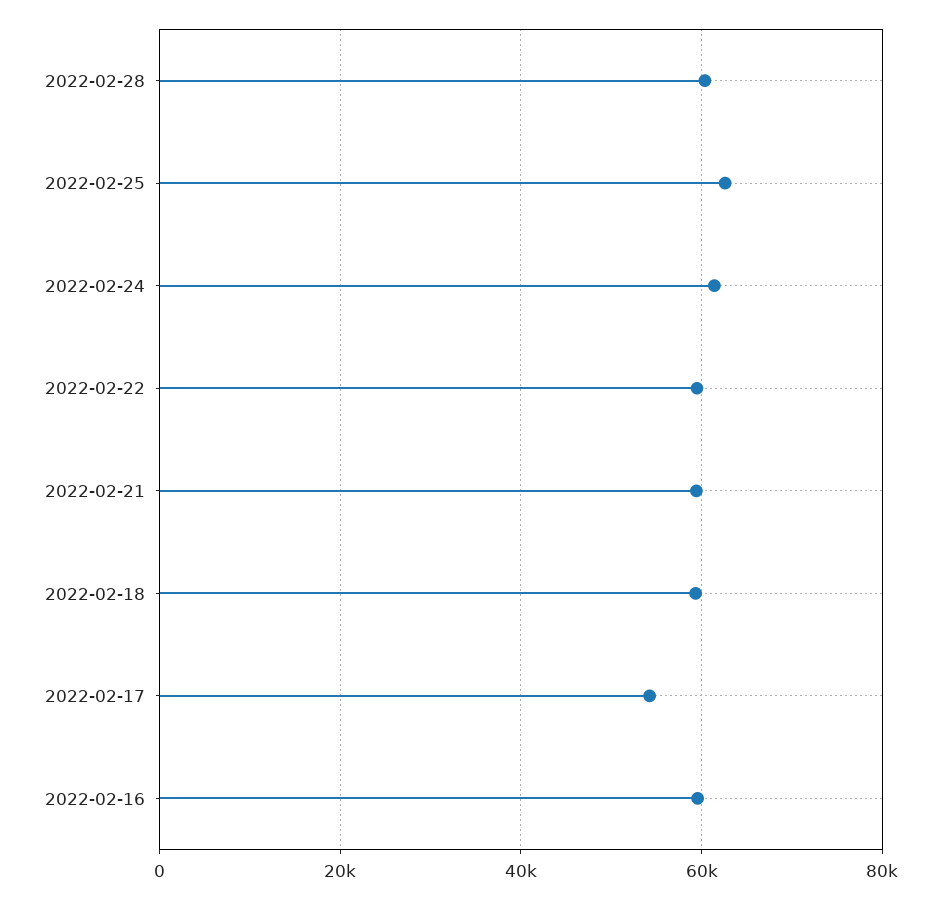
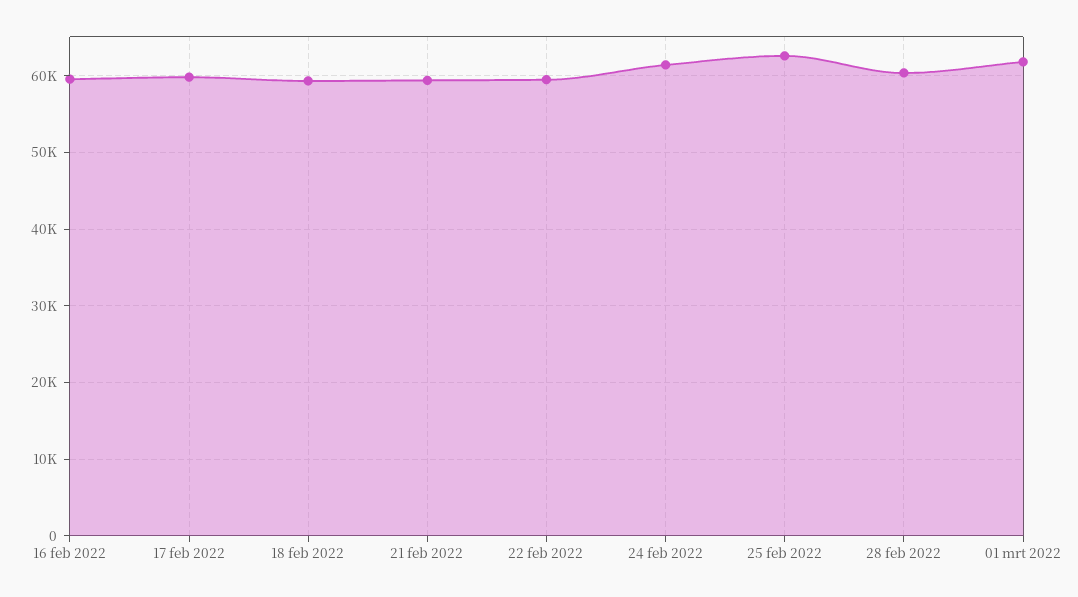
2022-02-17: 54000 -> 60000
01 mrt 2022: none -> 62000

